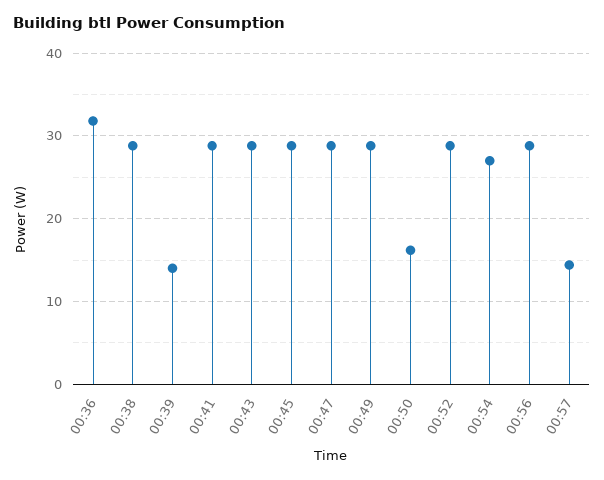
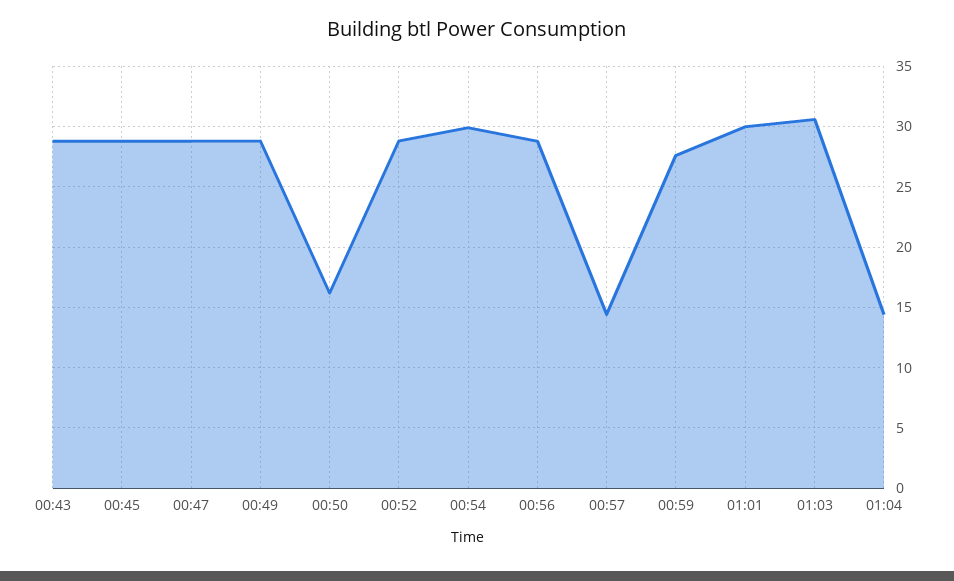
00:36: 32 -> none
00:38: 29 -> none
00:39: 14 -> none
00:41: 29 -> none
00:54: 27 -> 30
00:59: none -> 27.5
01:01: none -> 30
01:03: none -> 30.5
01:04: none -> 14.5

